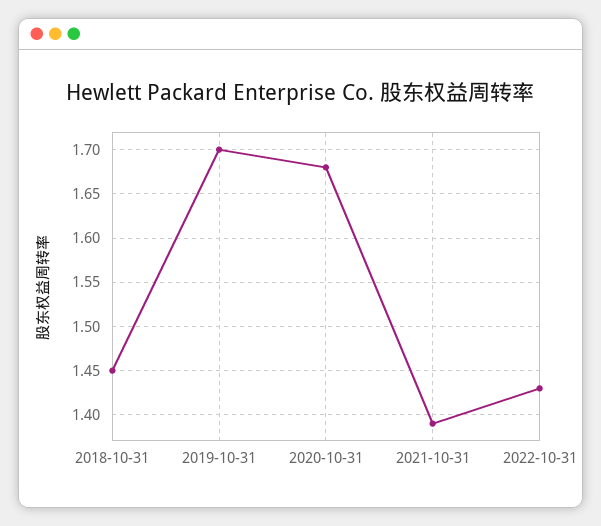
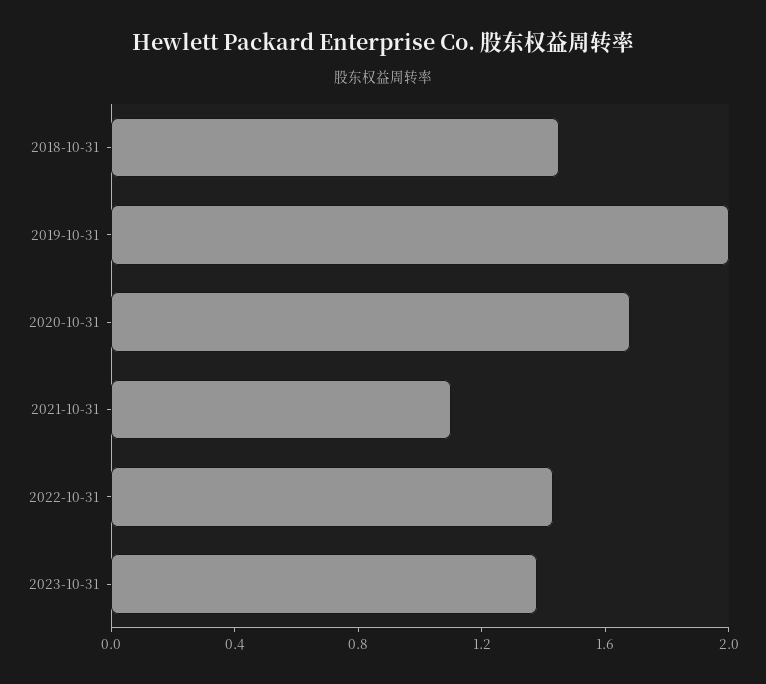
2019-10-31: 1.7 -> 2
2021-10-31: 1.39 -> 1.1
2023-10-31: none -> 1.4

